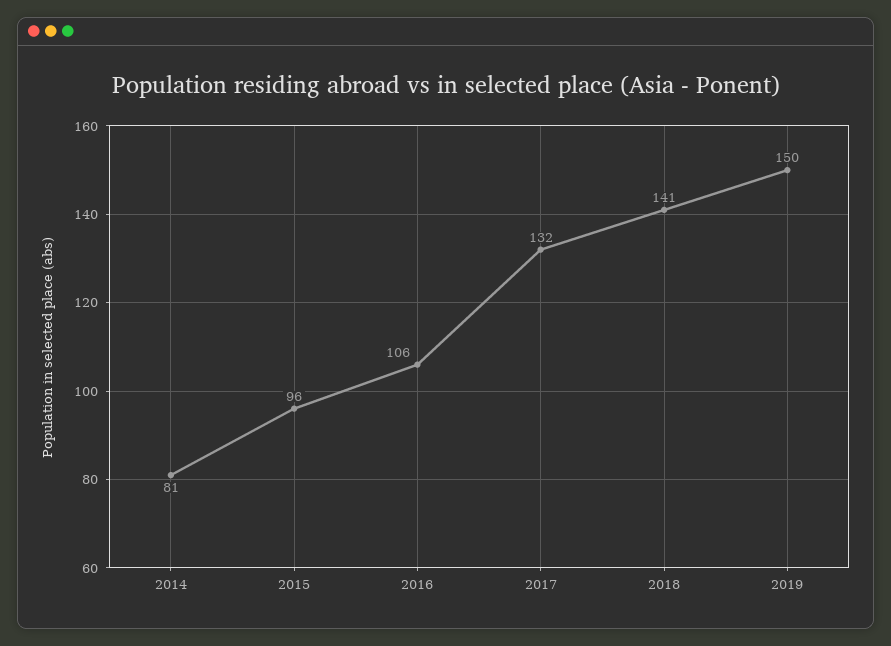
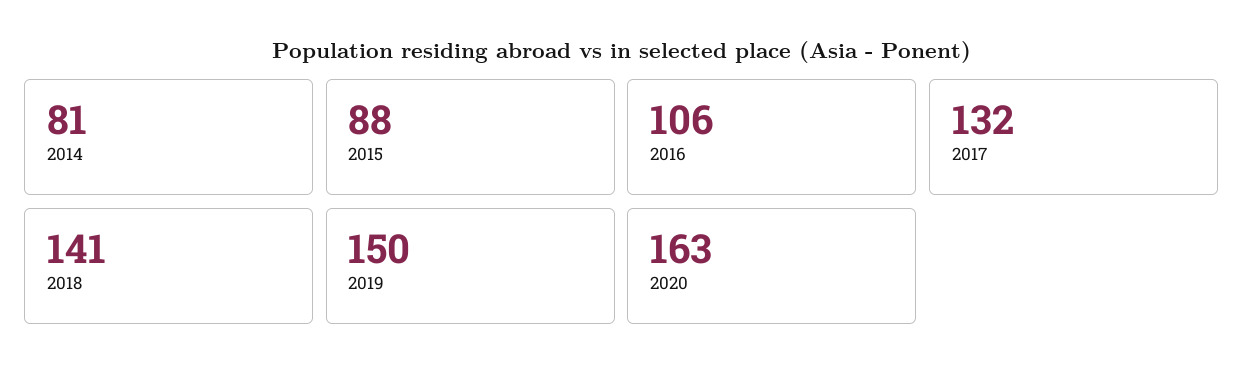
2015: 96 -> 88
2020: none -> 163

